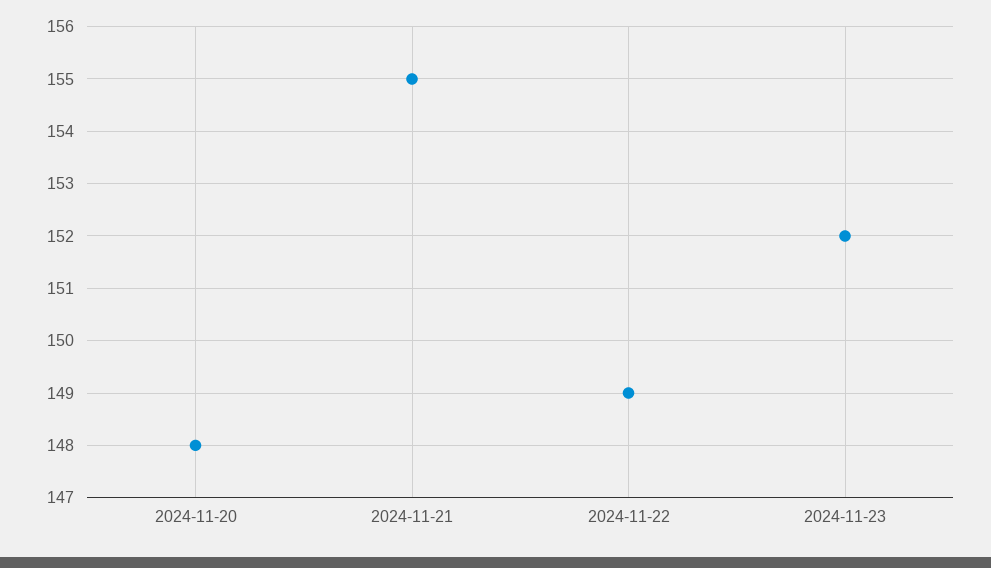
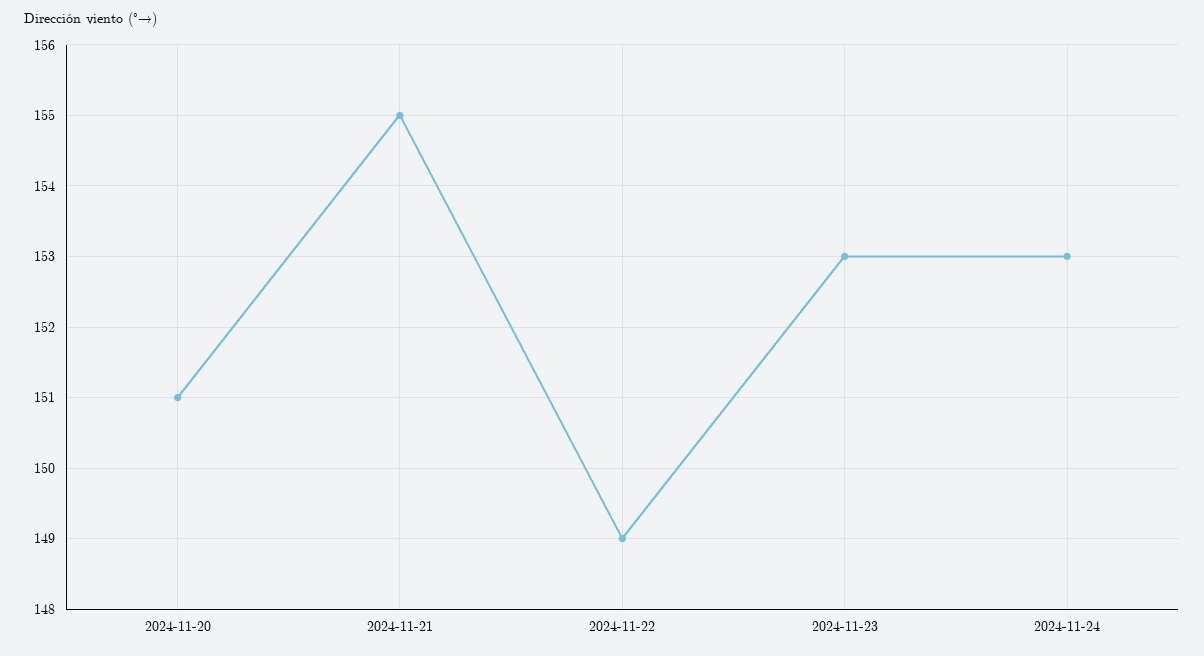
2024-11-20: 148 -> 151
2024-11-23: 152 -> 153
2024-11-24: none -> 153

